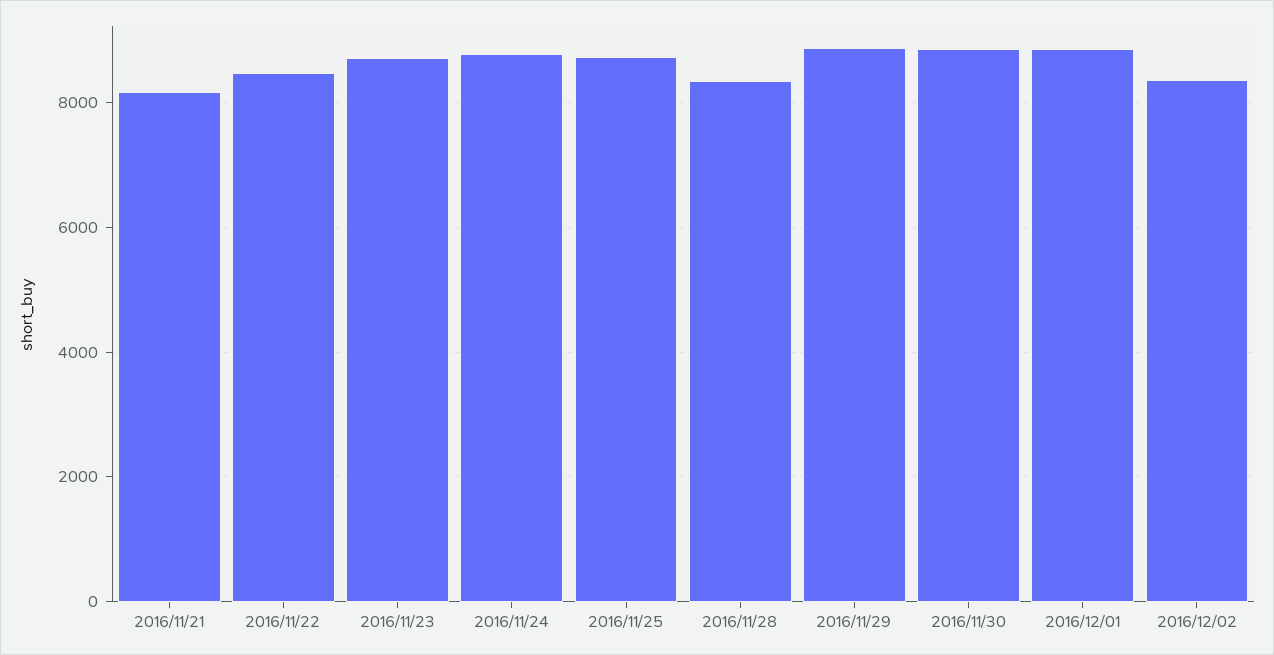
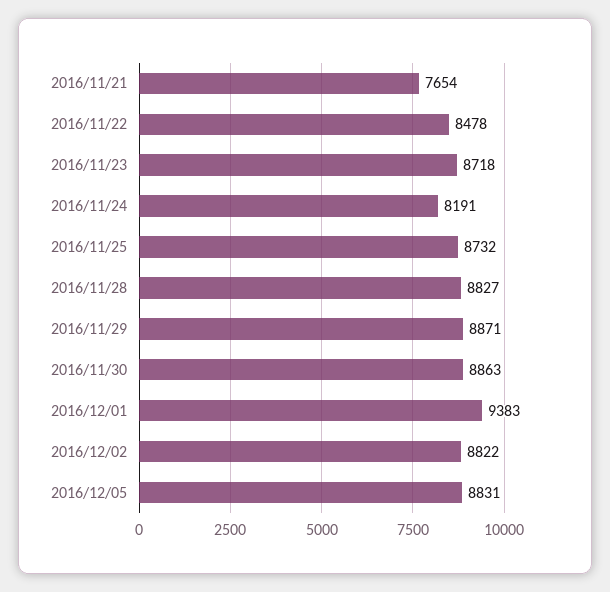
2016/11/21: 8200 -> 7654
2016/11/24: 8800 -> 8191
2016/11/28: 8400 -> 8827
2016/12/01: 8800 -> 9383
2016/12/02: 8400 -> 8822
2016/12/05: none -> 8831

